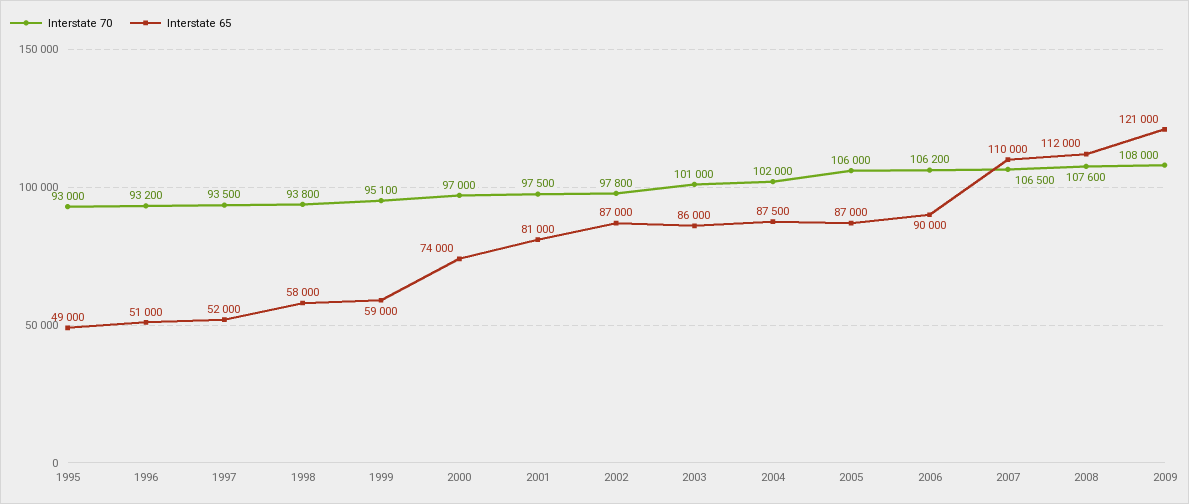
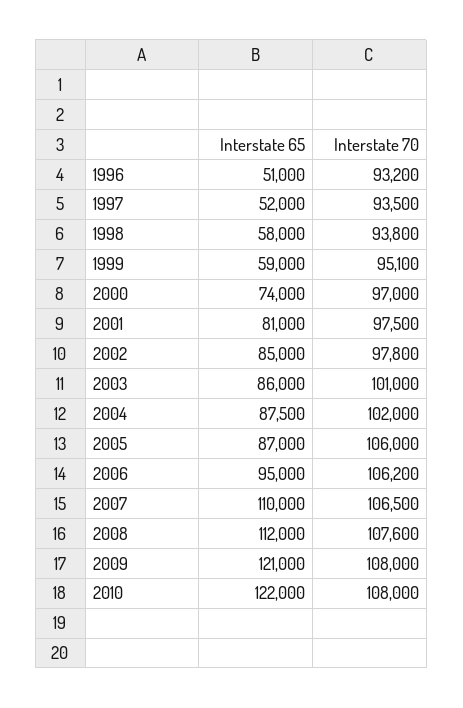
Interstate 70, 1995: 93000 -> none
Interstate 65, 1995: 49000 -> none
Interstate 65, 2002: 87000 -> 85000
Interstate 65, 2006: 90000 -> 95000
Interstate 65, 2010: none -> 122000
Interstate 70, 2010: none -> 108000

